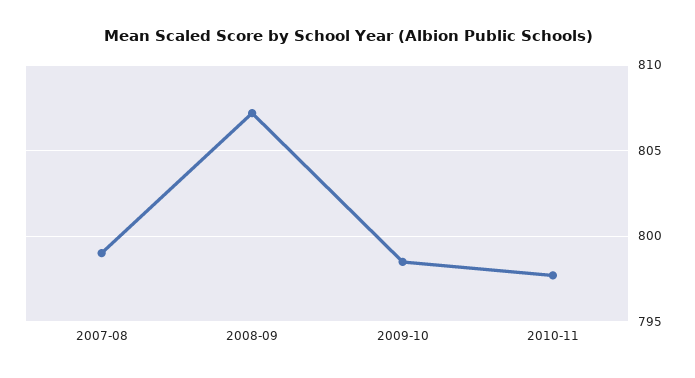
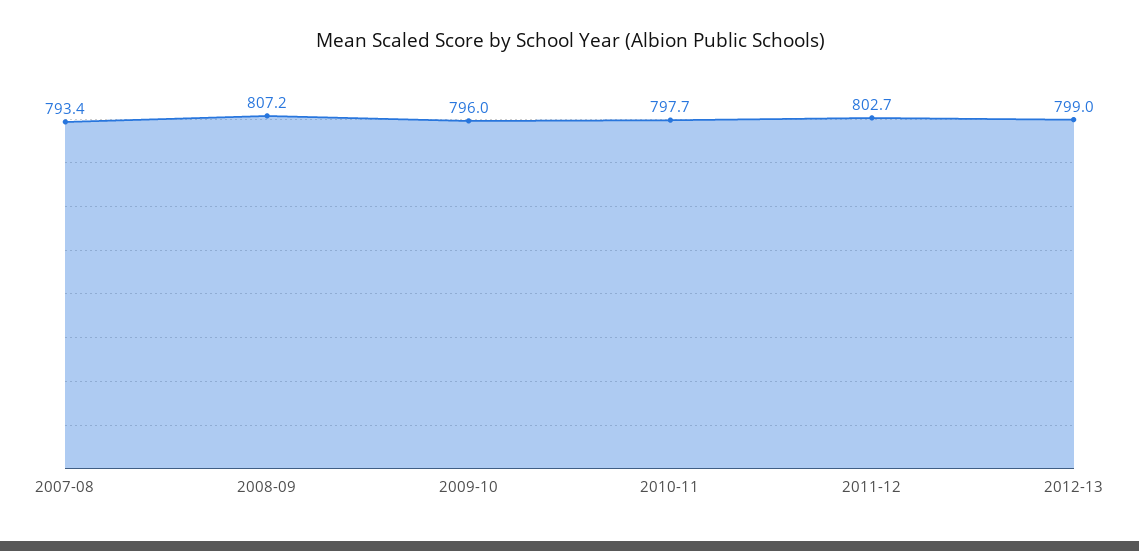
2007-08: 799 -> 793.4
2009-10: 798.5 -> 796
2011-12: none -> 802.7
2012-13: none -> 799

